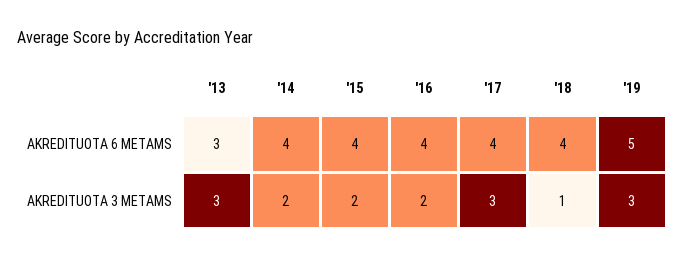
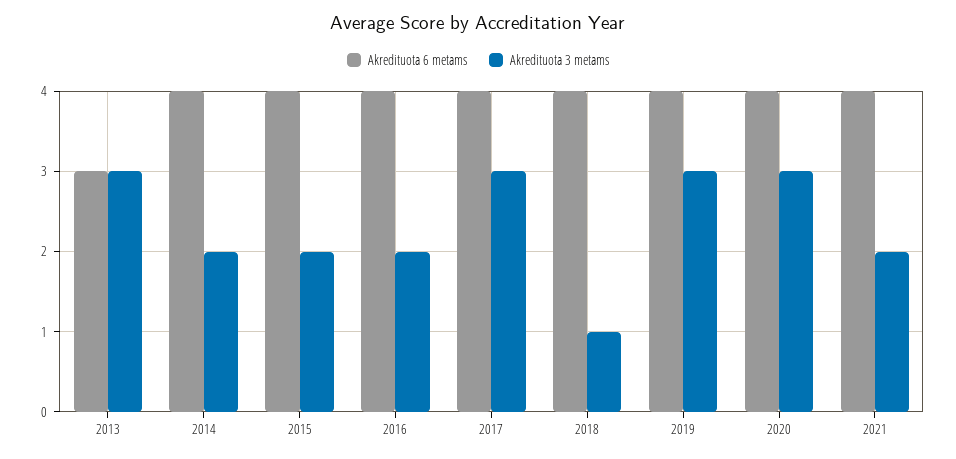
AKREDITUOTA 6 METAMS, '19: 5 -> 4
AKREDITUOTA 6 METAMS, 2020: none -> 4
AKREDITUOTA 3 METAMS, 2020: none -> 3
AKREDITUOTA 6 METAMS, 2021: none -> 4
AKREDITUOTA 3 METAMS, 2021: none -> 2

